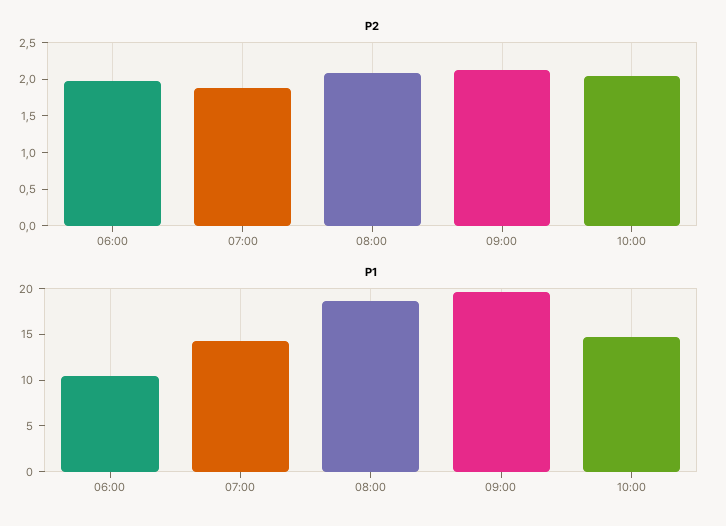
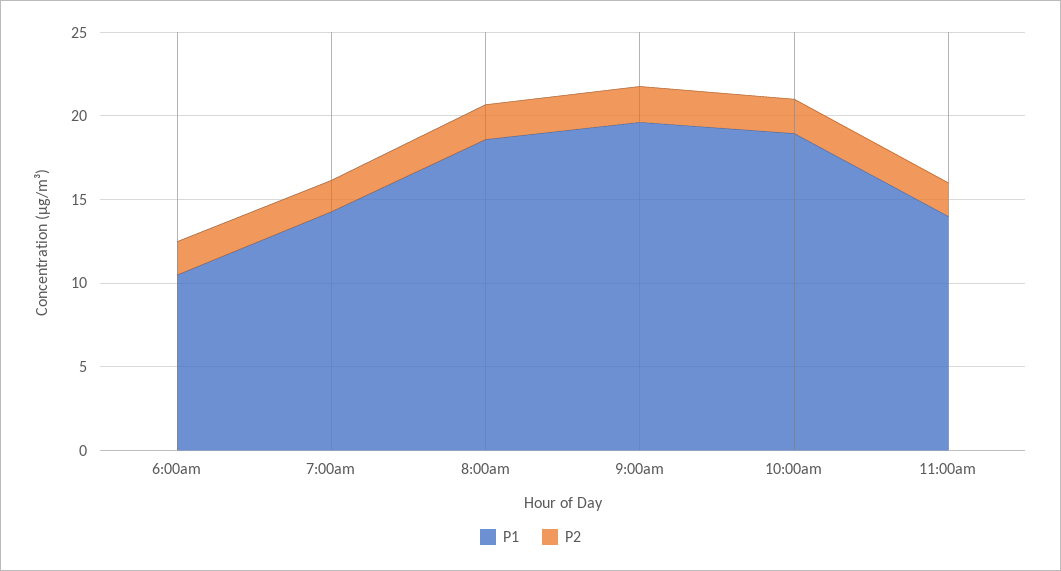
P1, 10:00: 15 -> 19
P1, 11:00am: none -> 14
P2, 11:00am: none -> 2

